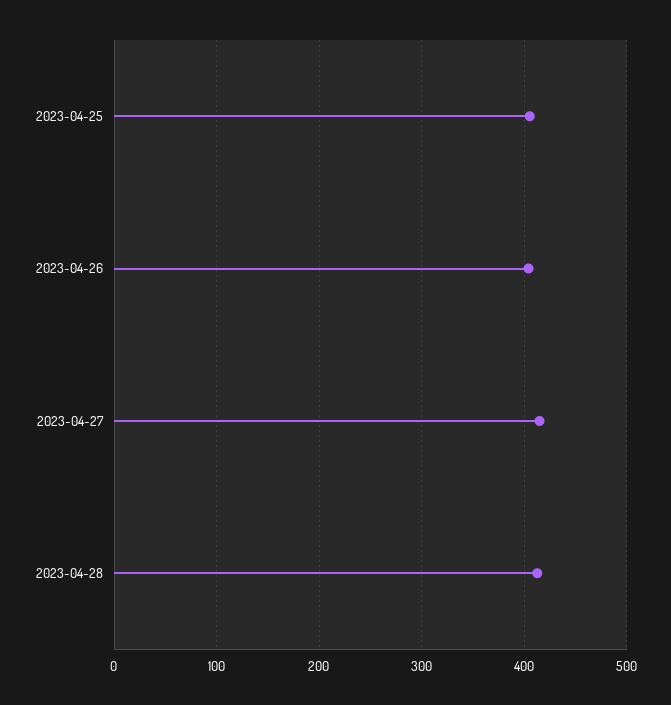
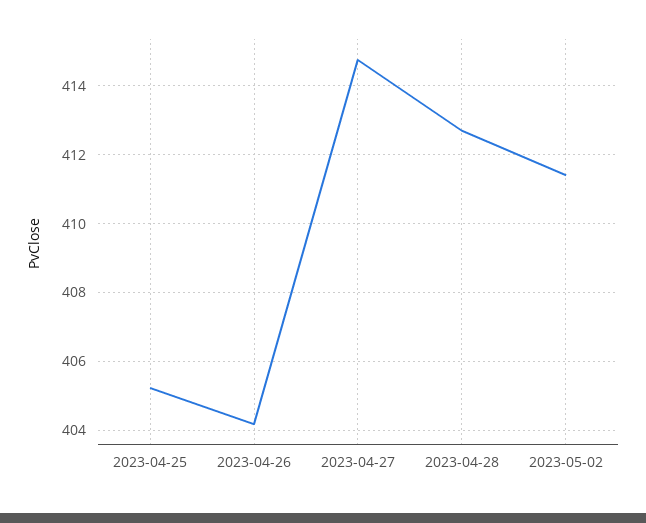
2023-05-02: none -> 411.4

